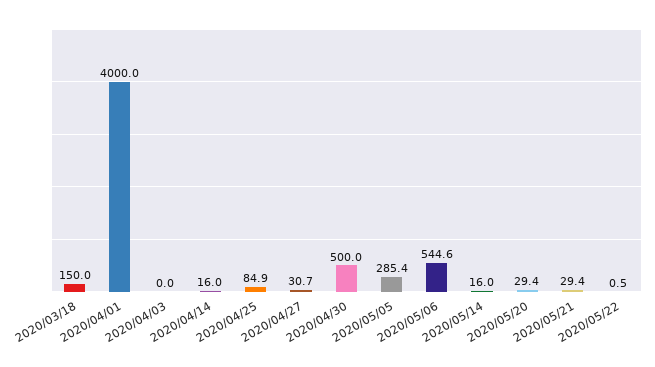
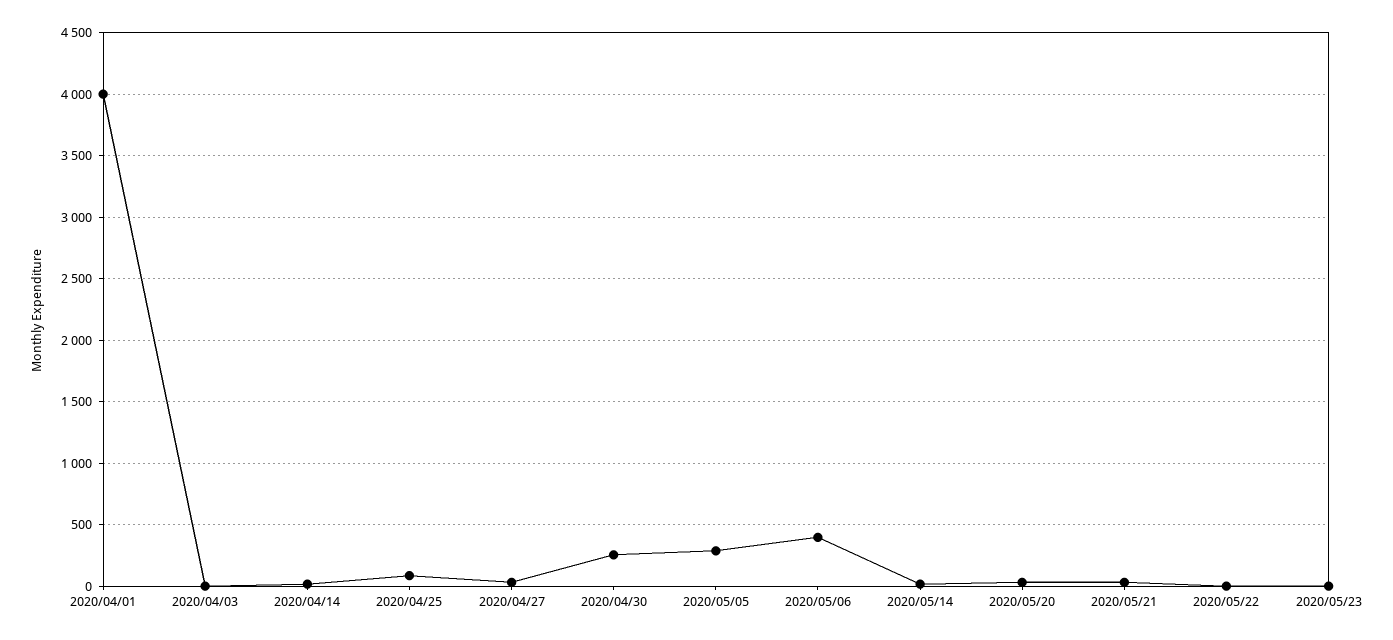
2020/03/18: 150 -> none
2020/04/30: 500 -> 250
2020/05/06: 544.6 -> 400
2020/05/23: none -> 0

